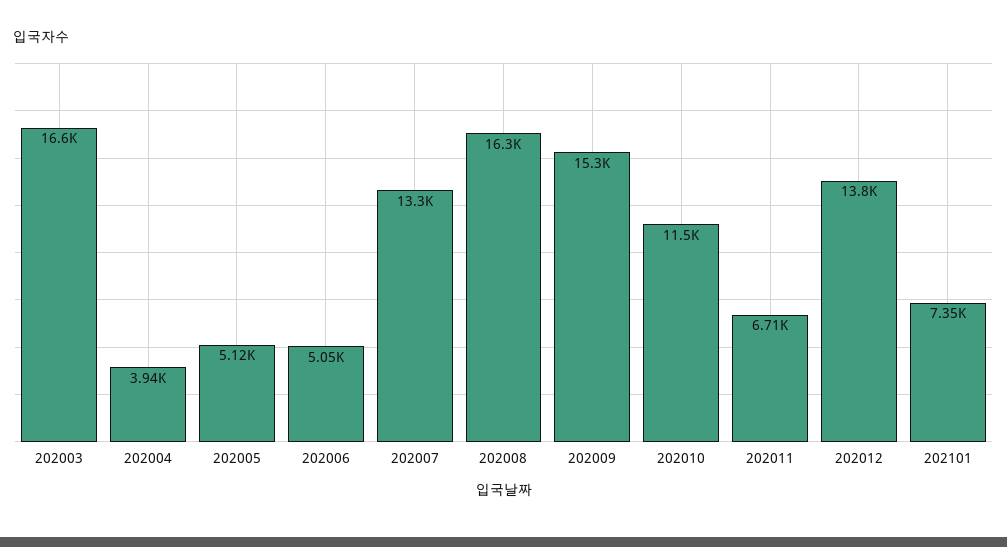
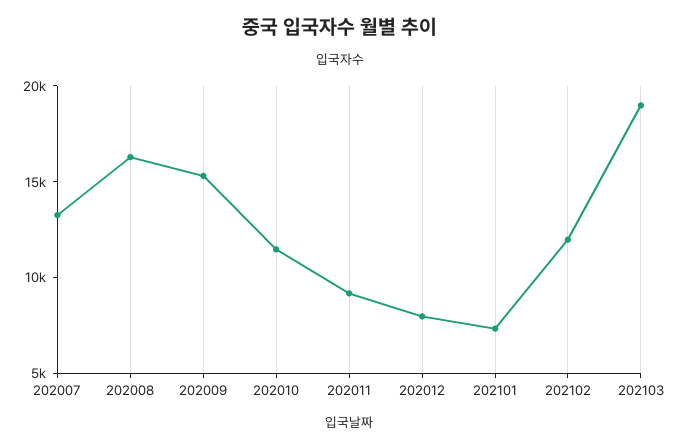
202003: 16600 -> none
202004: 3940 -> none
202005: 5120 -> none
202006: 5050 -> none
202011: 6710 -> 9000
202012: 13800 -> 8000
202102: none -> 12000
202103: none -> 19000

